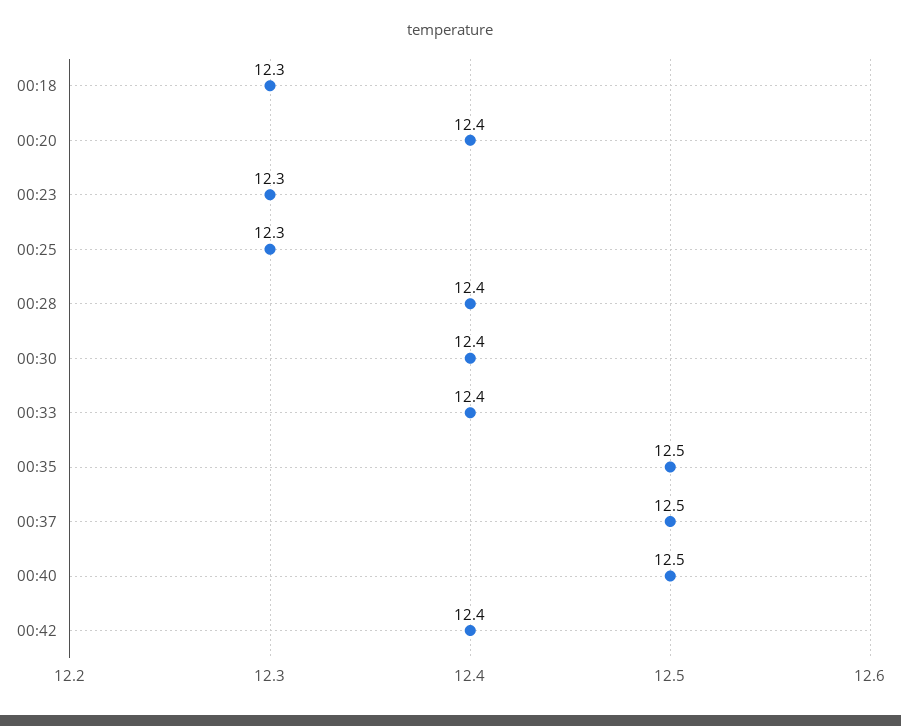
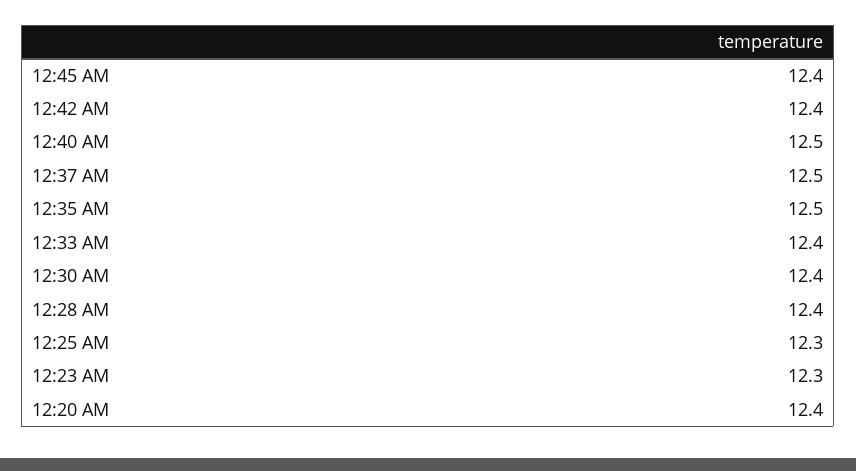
00:18: 12.3 -> none
12:45 AM: none -> 12.4

